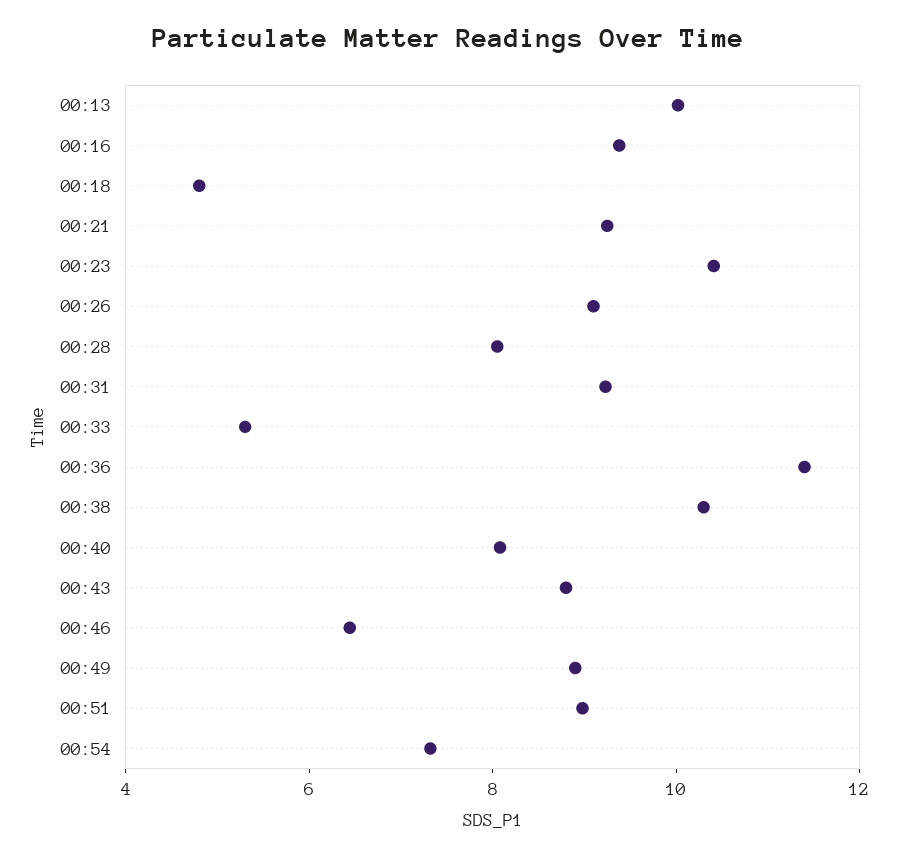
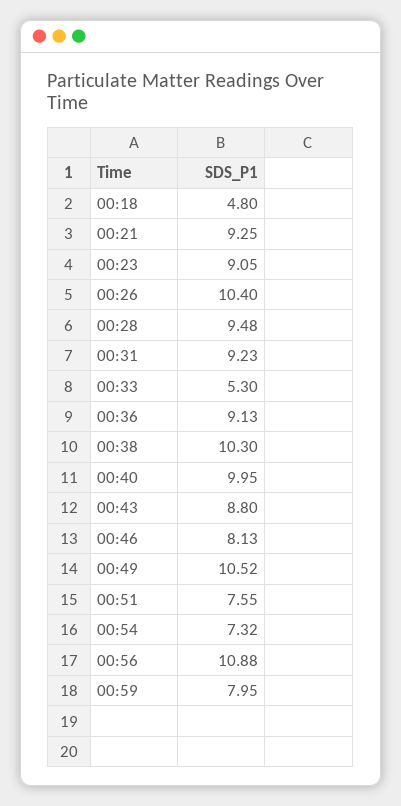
00:13: 10 -> none
00:16: 9.5 -> none
00:23: 10.5 -> 9.05
00:26: 9 -> 10.4
00:28: 8 -> 9.48
00:36: 11.5 -> 9.13
00:40: 8 -> 9.95
00:46: 6.5 -> 8.13
00:49: 9 -> 10.52
00:51: 9 -> 7.55
00:56: none -> 10.88
00:59: none -> 7.95

